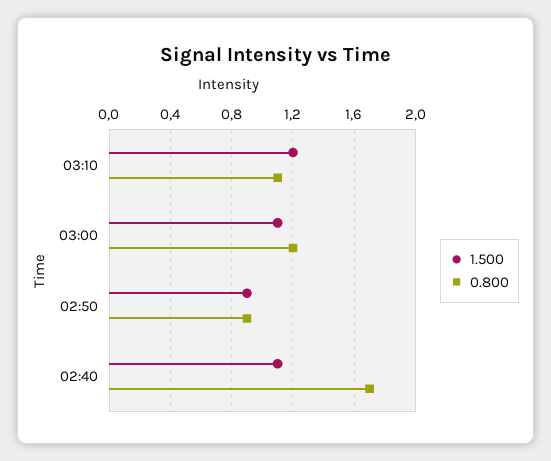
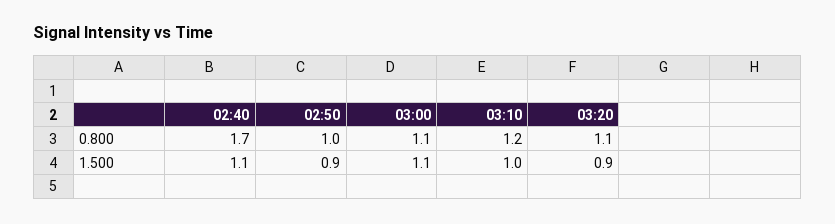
1.500, 03:10: 1.2 -> 1
0.800, 03:10: 1.1 -> 1.2
0.800, 03:00: 1.2 -> 1.1
0.800, 02:50: 0.9 -> 1
0.800, 03:20: none -> 1.1
1.500, 03:20: none -> 0.9

